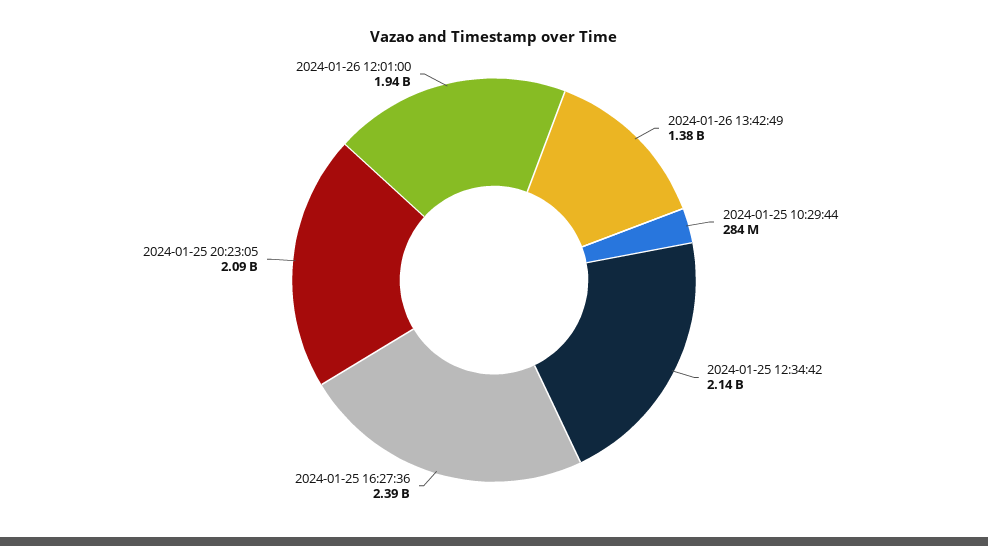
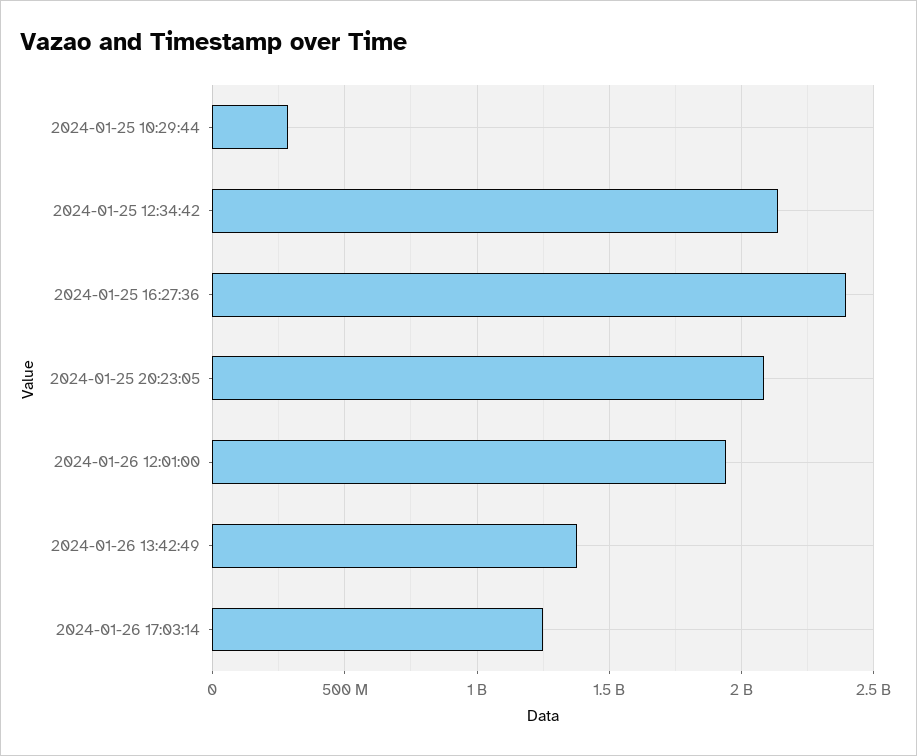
2024-01-26 17:03:14: none -> 1250000000

